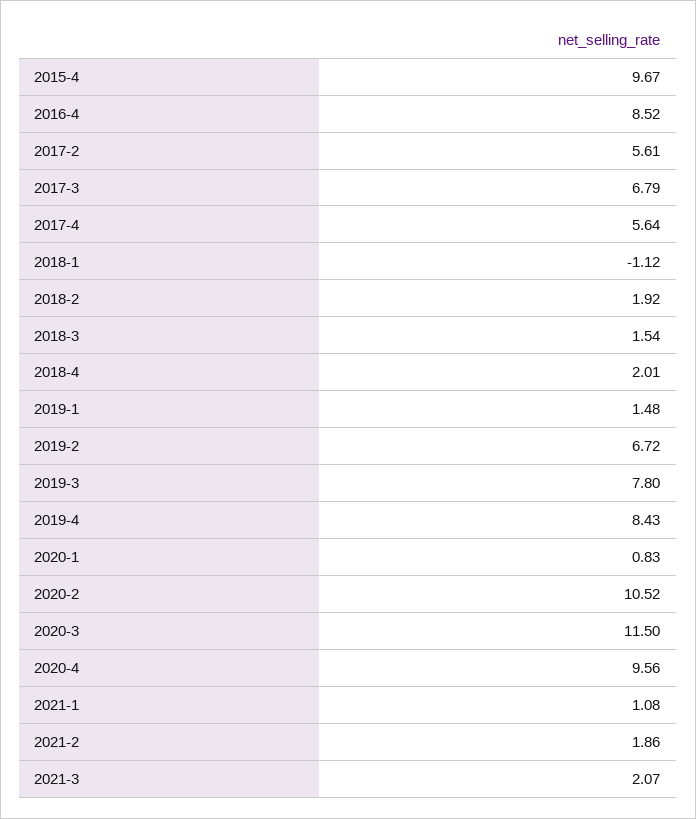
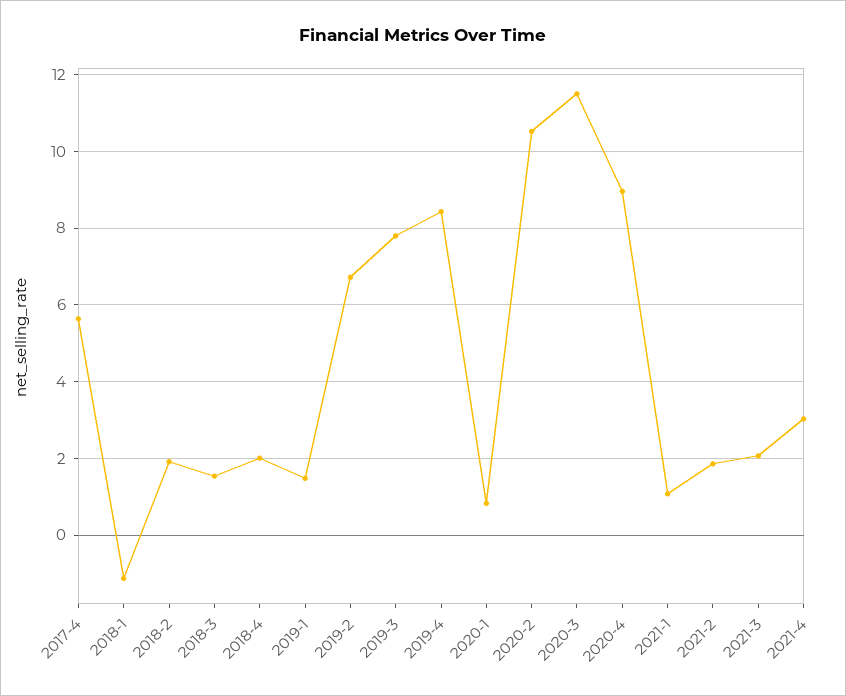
2015-4: 9.67 -> none
2016-4: 8.52 -> none
2017-2: 5.61 -> none
2017-3: 6.79 -> none
2020-4: 9.56 -> 9
2021-4: none -> 3

